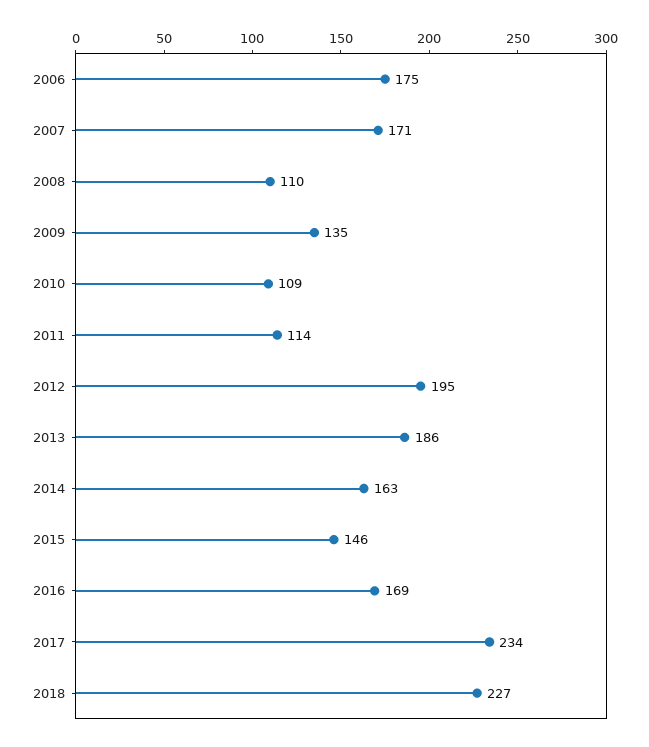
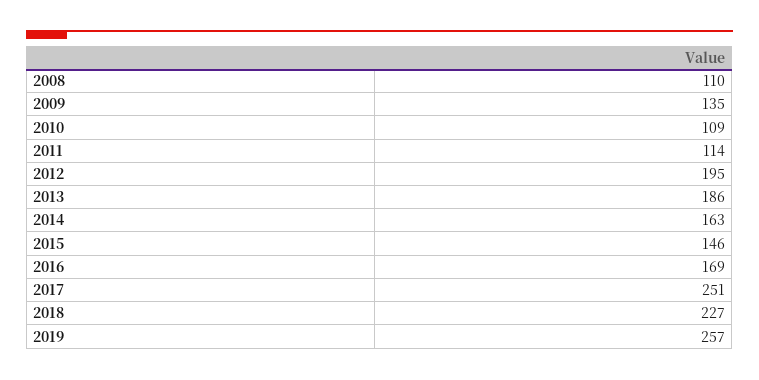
2006: 175 -> none
2007: 171 -> none
2017: 234 -> 251
2019: none -> 257

